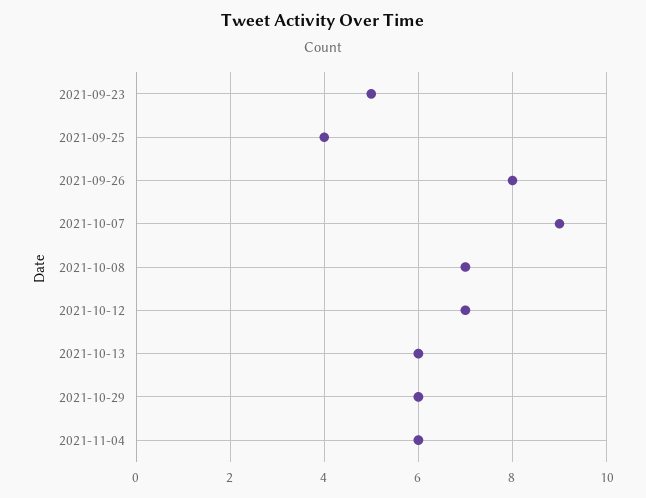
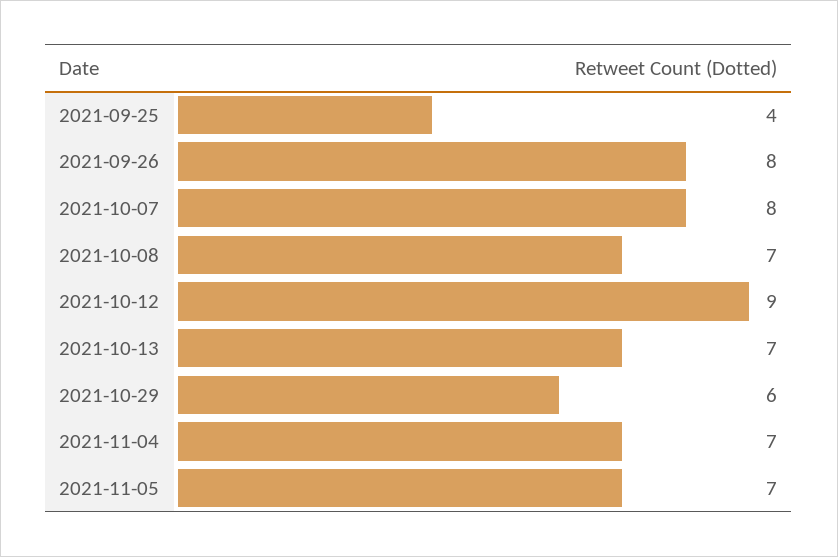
2021-09-23: 5 -> none
2021-10-07: 9 -> 8
2021-10-12: 7 -> 9
2021-10-13: 6 -> 7
2021-11-04: 6 -> 7
2021-11-05: none -> 7

